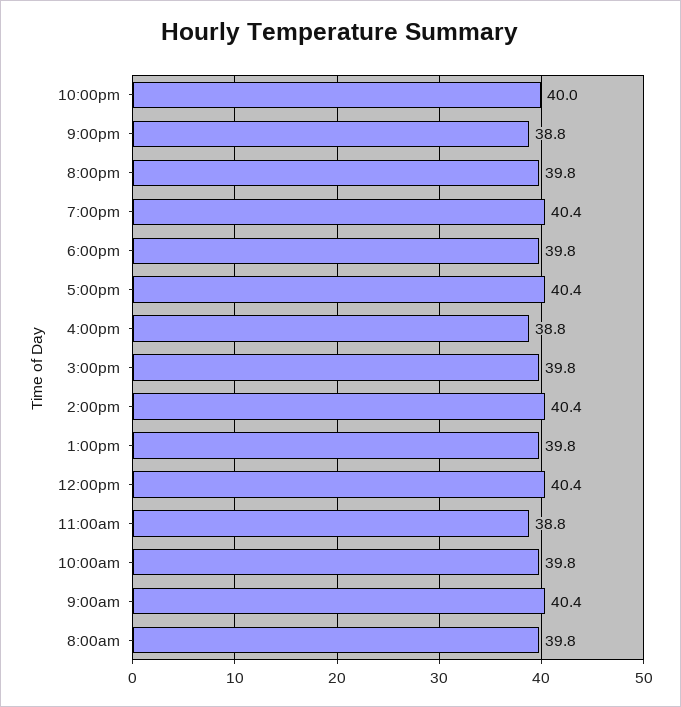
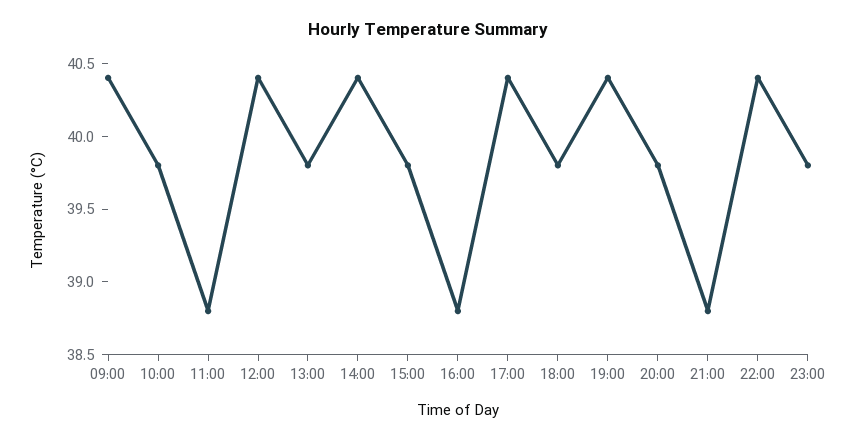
10:00pm: 40 -> 40.4
8:00am: 39.8 -> none
23:00: none -> 39.8

